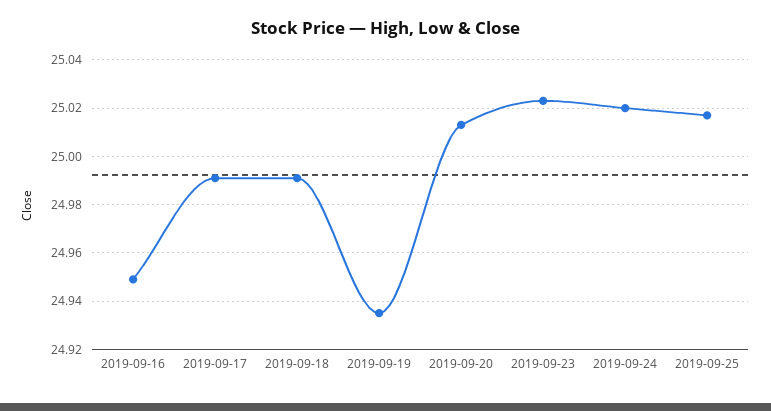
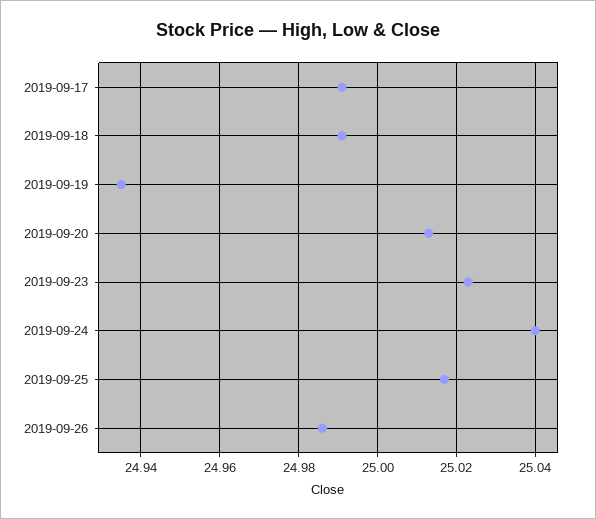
2019-09-16: 24.95 -> none
2019-09-24: 25.02 -> 25.04
2019-09-26: none -> 24.985

